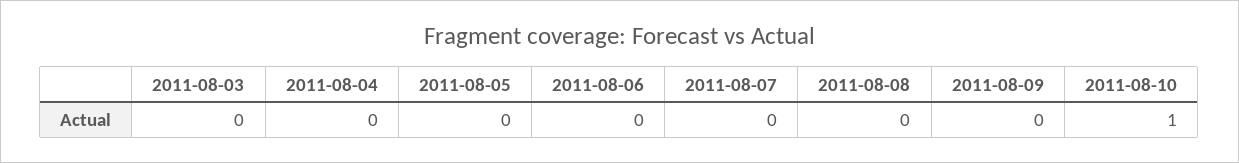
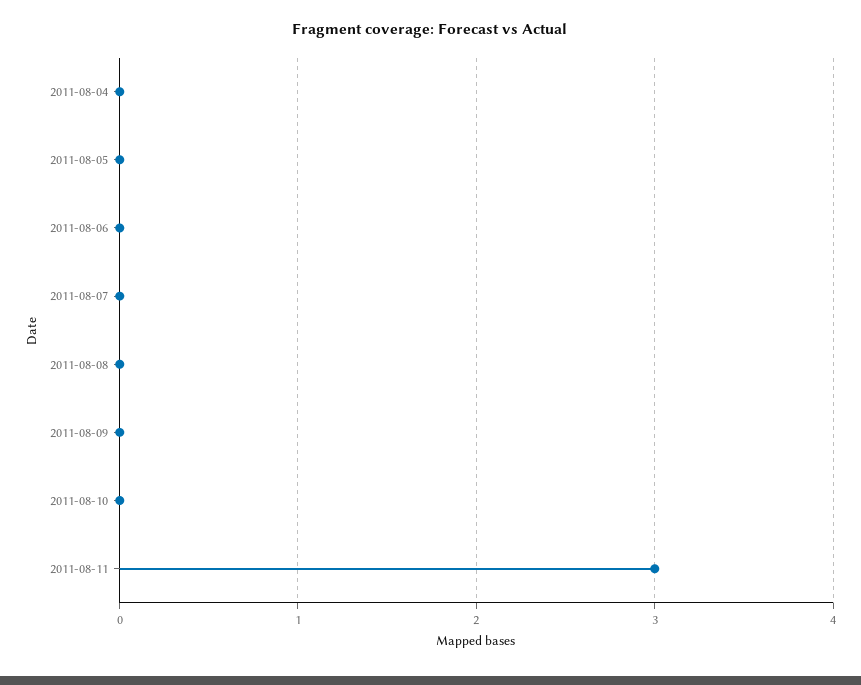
2011-08-03: 0 -> none
2011-08-10: 1 -> 0
2011-08-11: none -> 3

